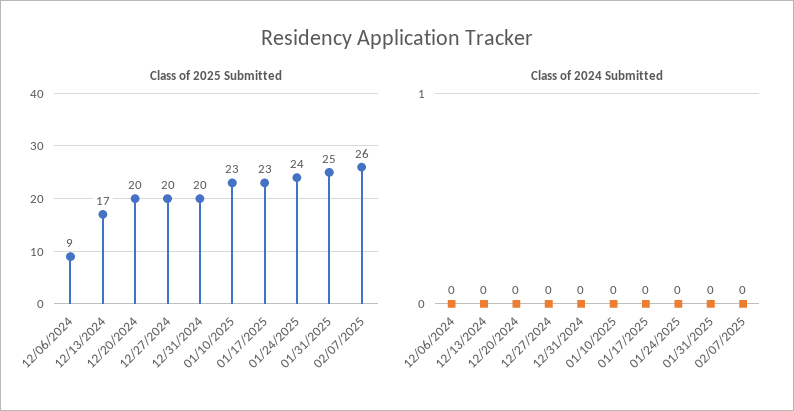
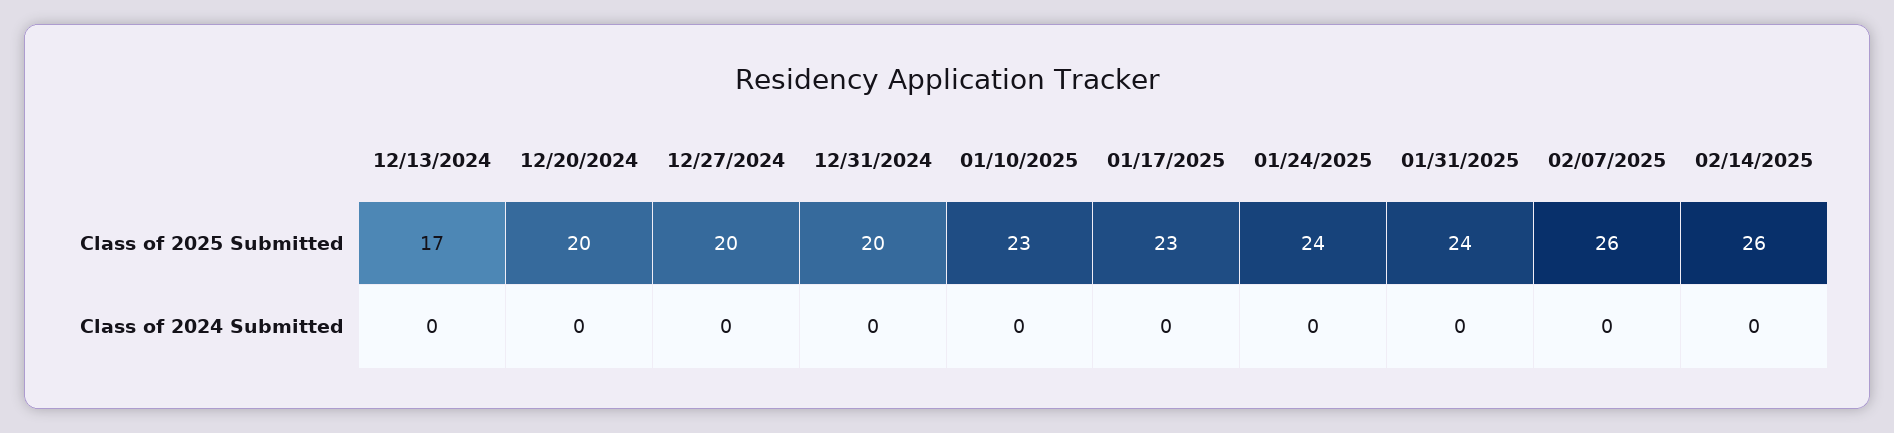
Class of 2025 Submitted, 12/06/2024: 9 -> none
Class of 2025 Submitted, 01/31/2025: 25 -> 24
Class of 2024 Submitted, 12/06/2024: 0 -> none
Class of 2025 Submitted, 02/14/2025: none -> 26
Class of 2024 Submitted, 02/14/2025: none -> 0

